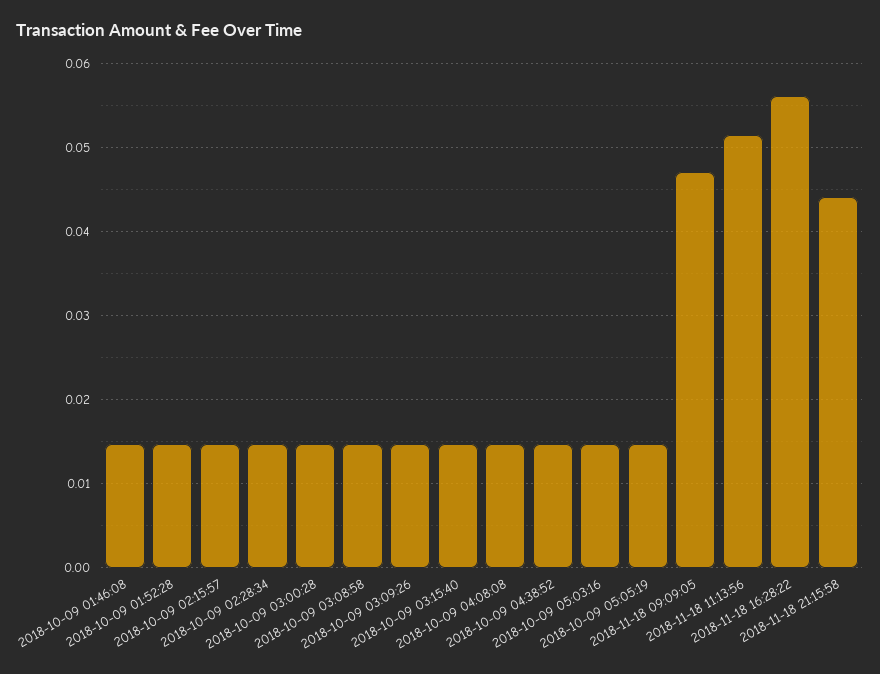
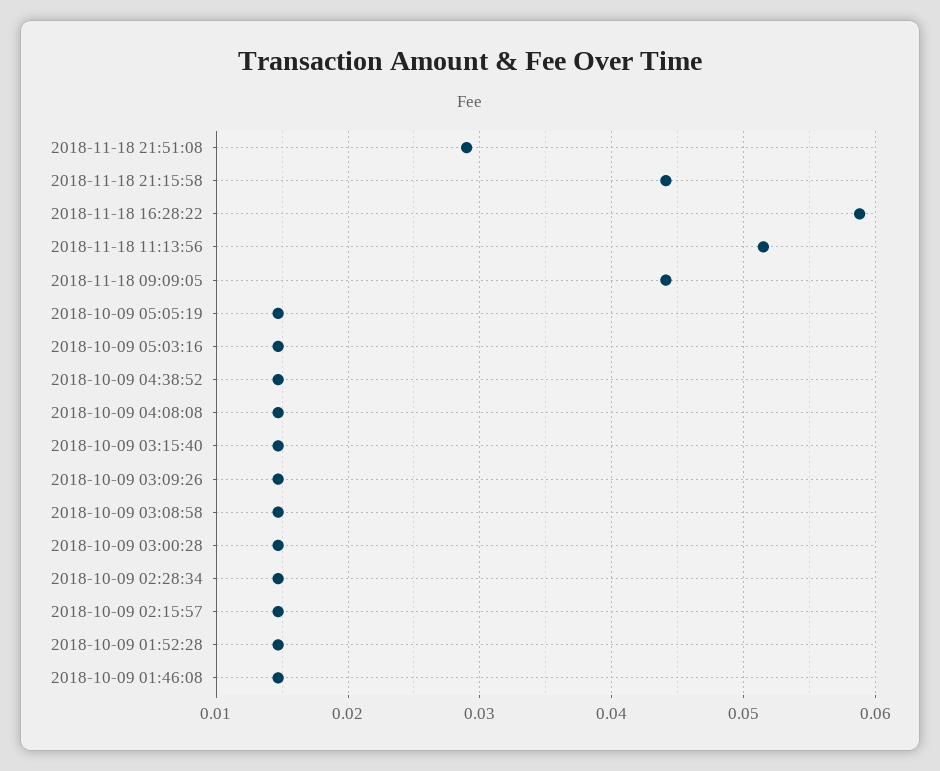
2018-11-18 09:09:05: 0.047 -> 0.044
2018-11-18 16:28:22: 0.056 -> 0.059
2018-11-18 21:51:08: none -> 0.029

